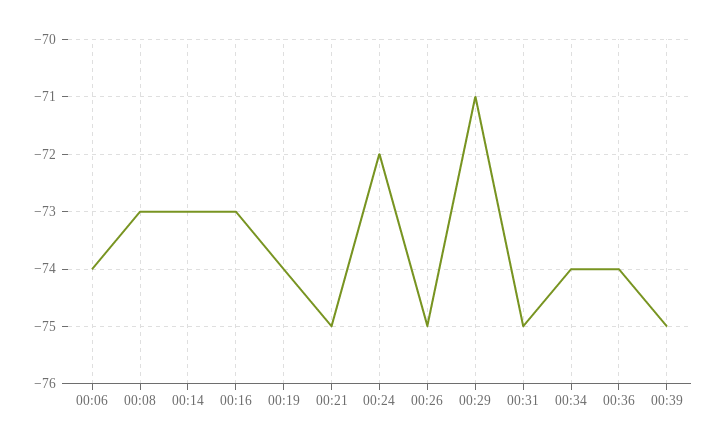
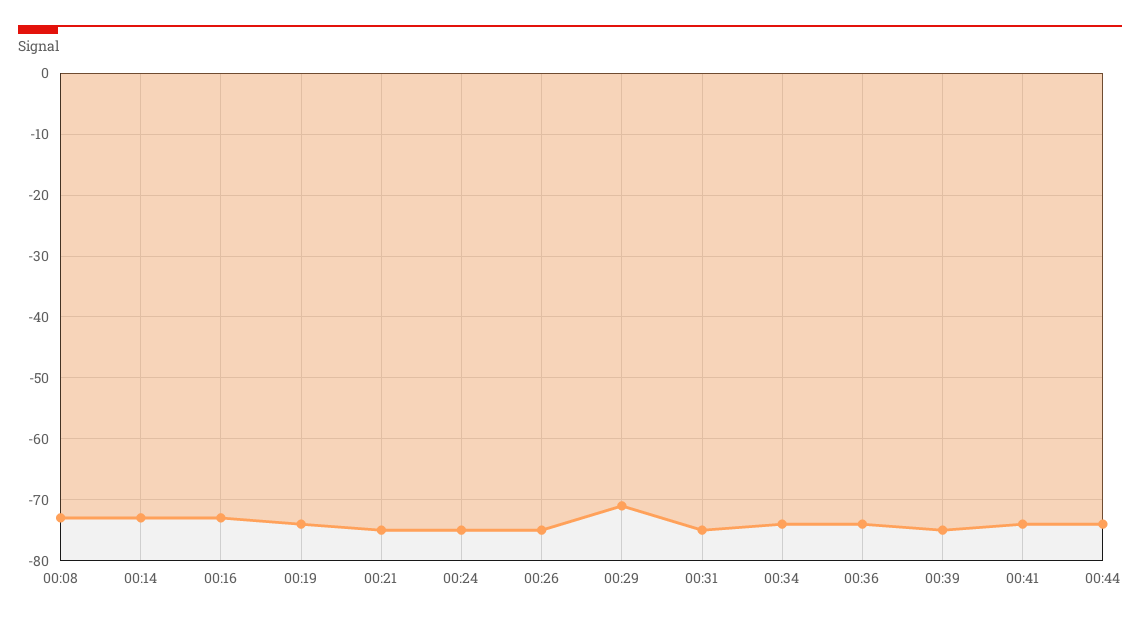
00:06: -74 -> none
00:24: -72 -> -75
00:41: none -> -74
00:44: none -> -74

